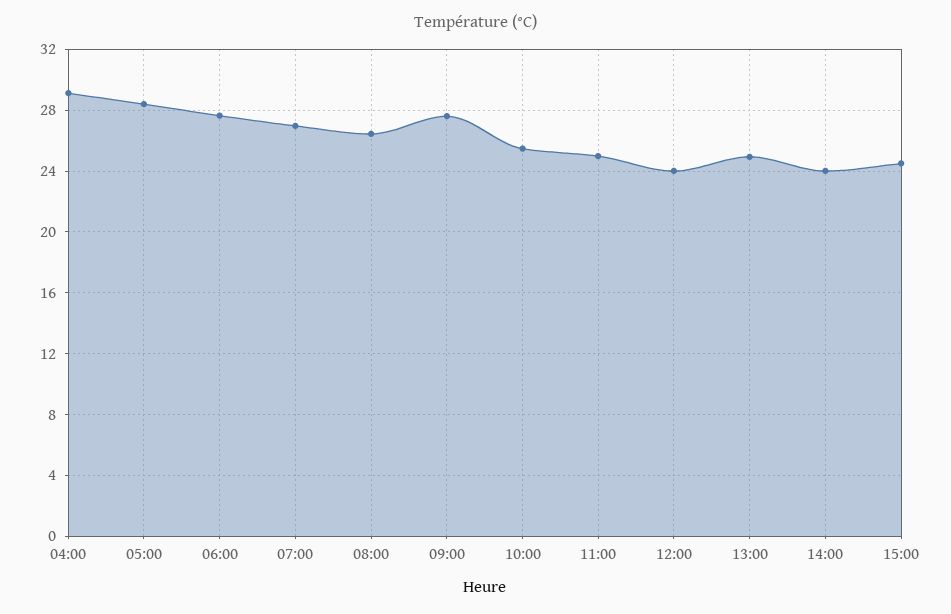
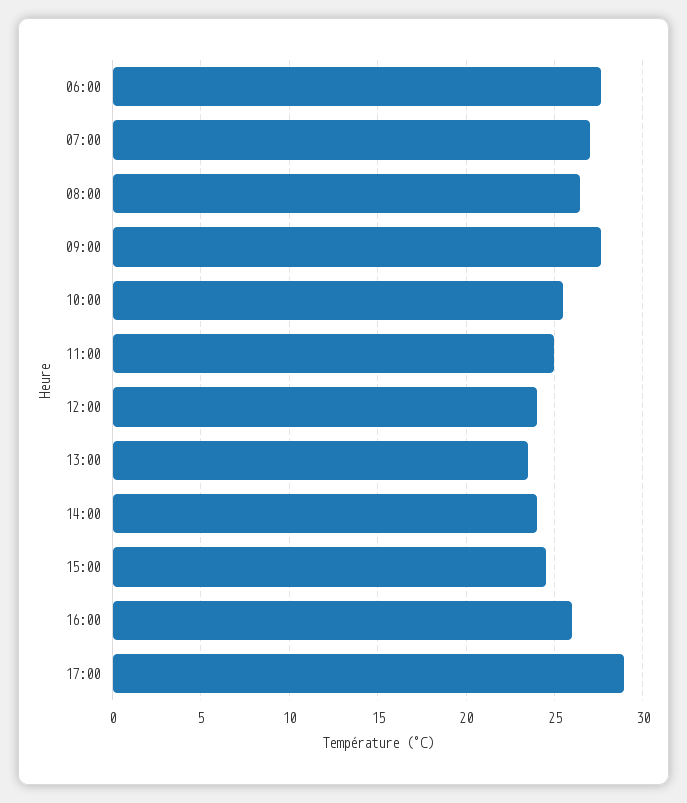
04:00: 29 -> none
05:00: 28.5 -> none
13:00: 25 -> 23.5
16:00: none -> 26
17:00: none -> 29

